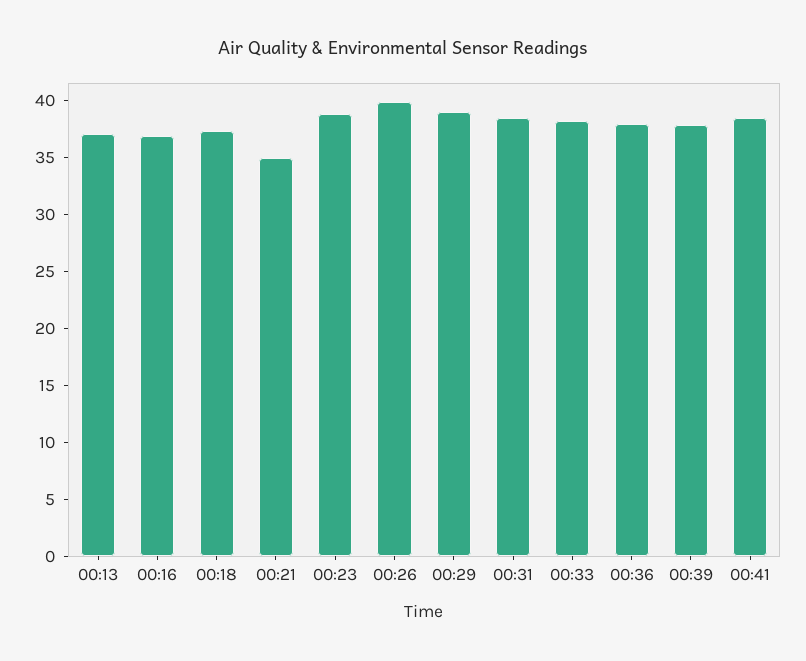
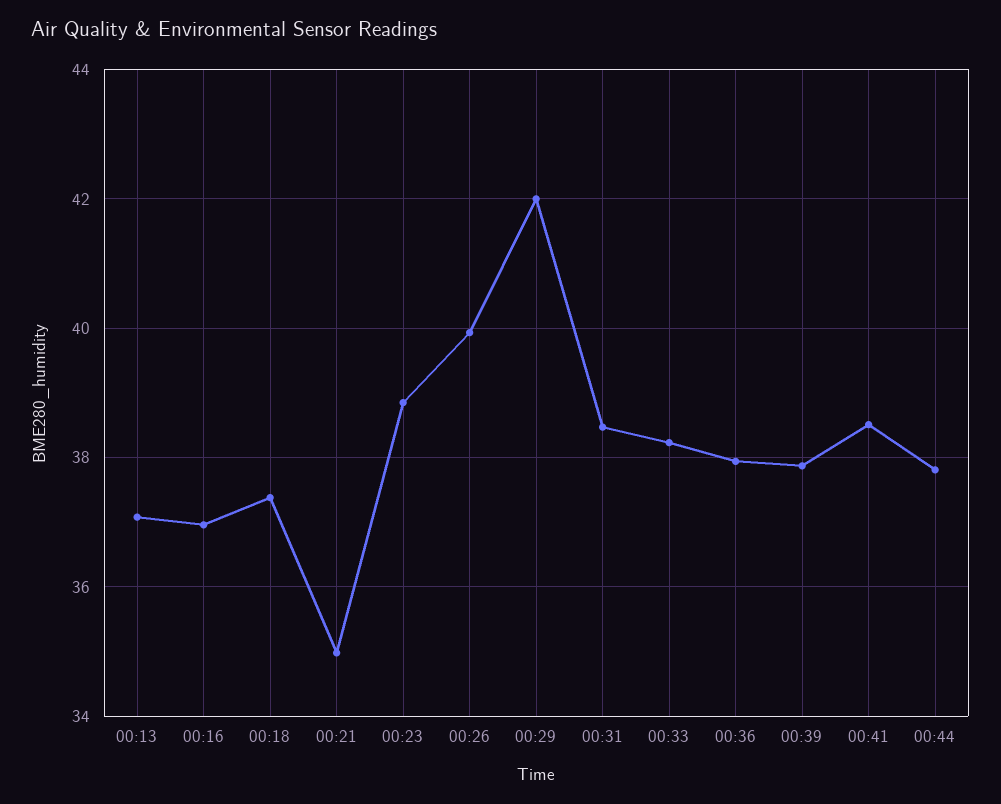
00:29: 39 -> 42
00:44: none -> 37.8

